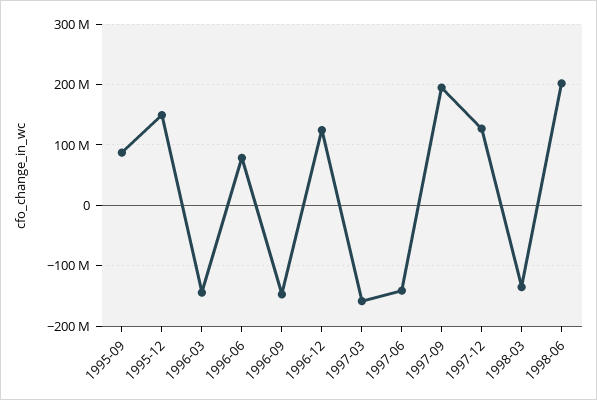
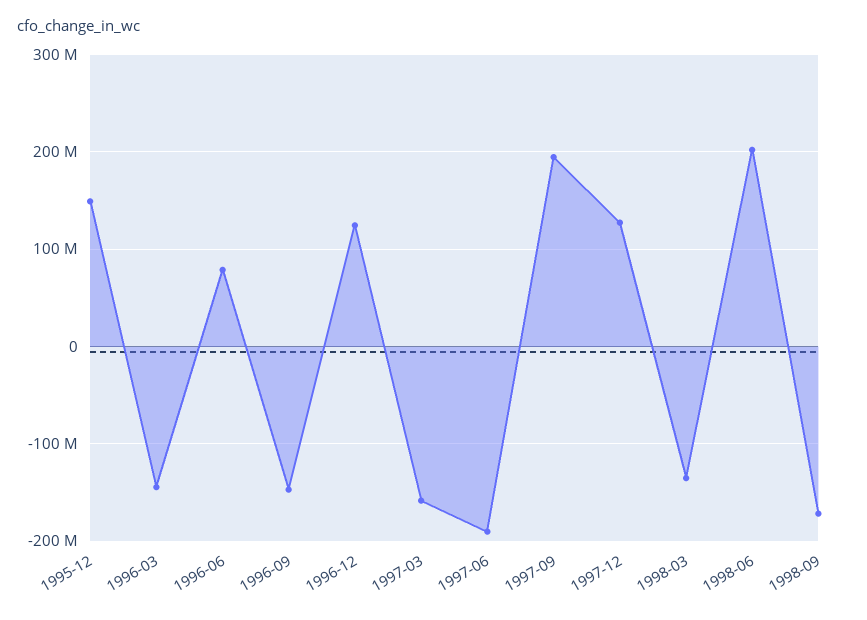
1995-09: 90000000 -> none
1997-06: -140000000 -> -190000000
1998-09: none -> -170000000

